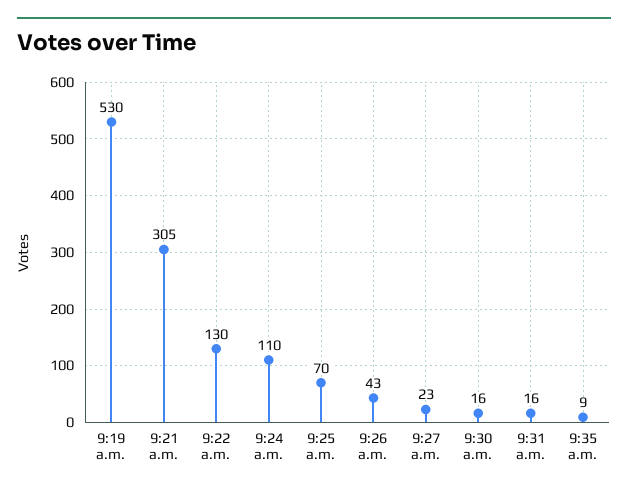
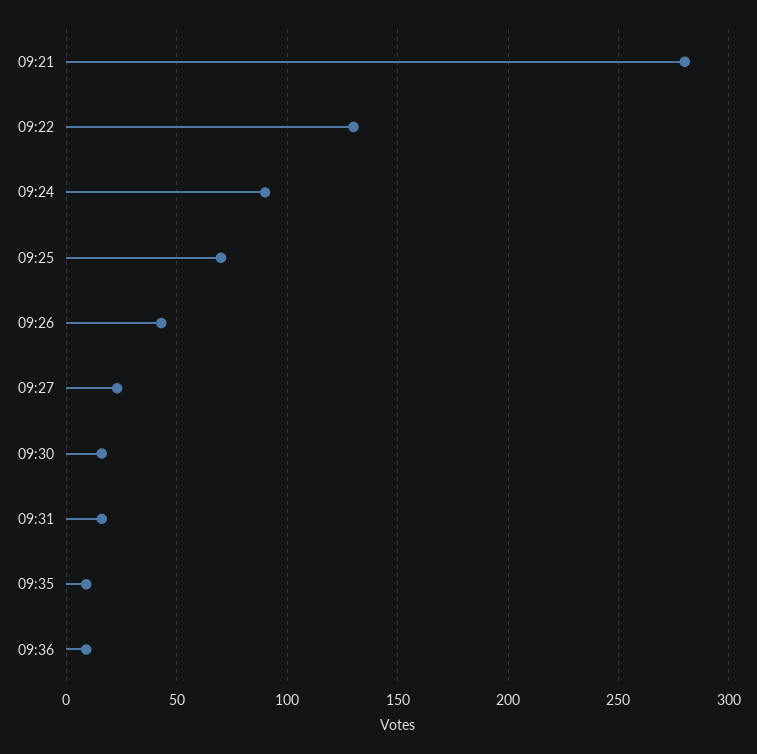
9:19 a.m.: 530 -> none
9:21 a.m.: 305 -> 280
9:24 a.m.: 110 -> 90
09:36: none -> 10

